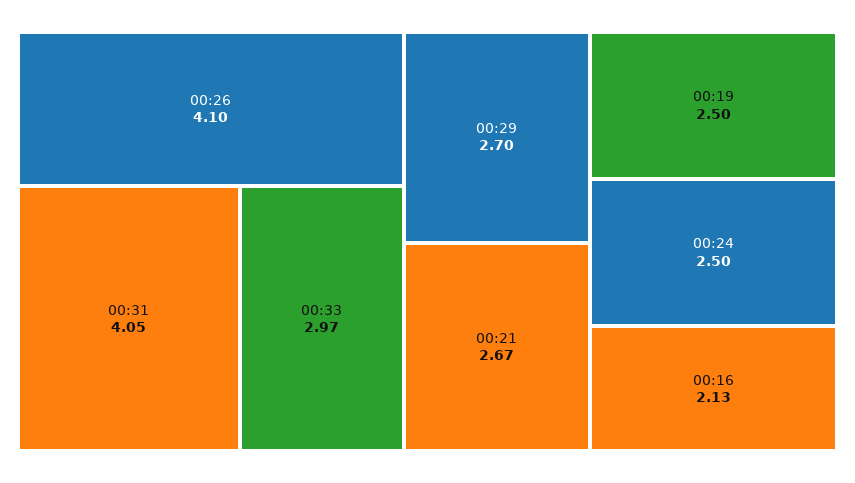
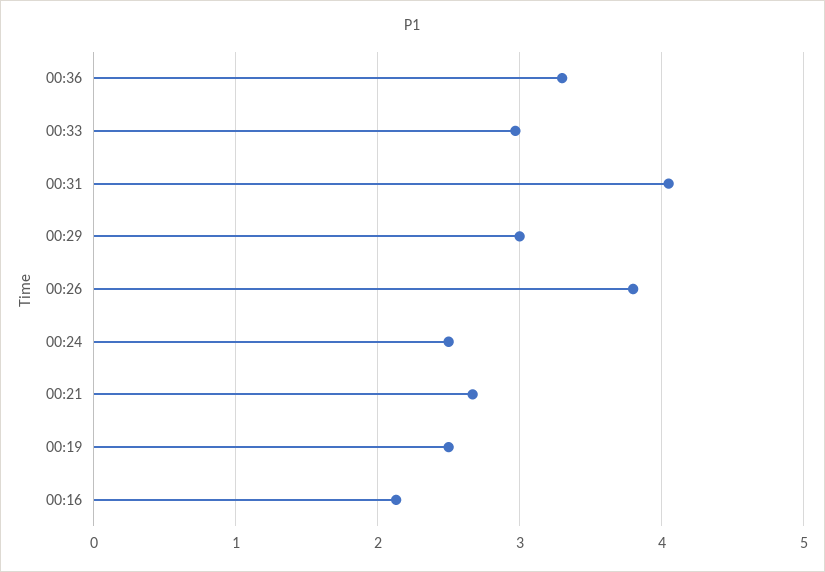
00:26: 4.1 -> 3.8
00:29: 2.7 -> 3
00:36: none -> 3.3

